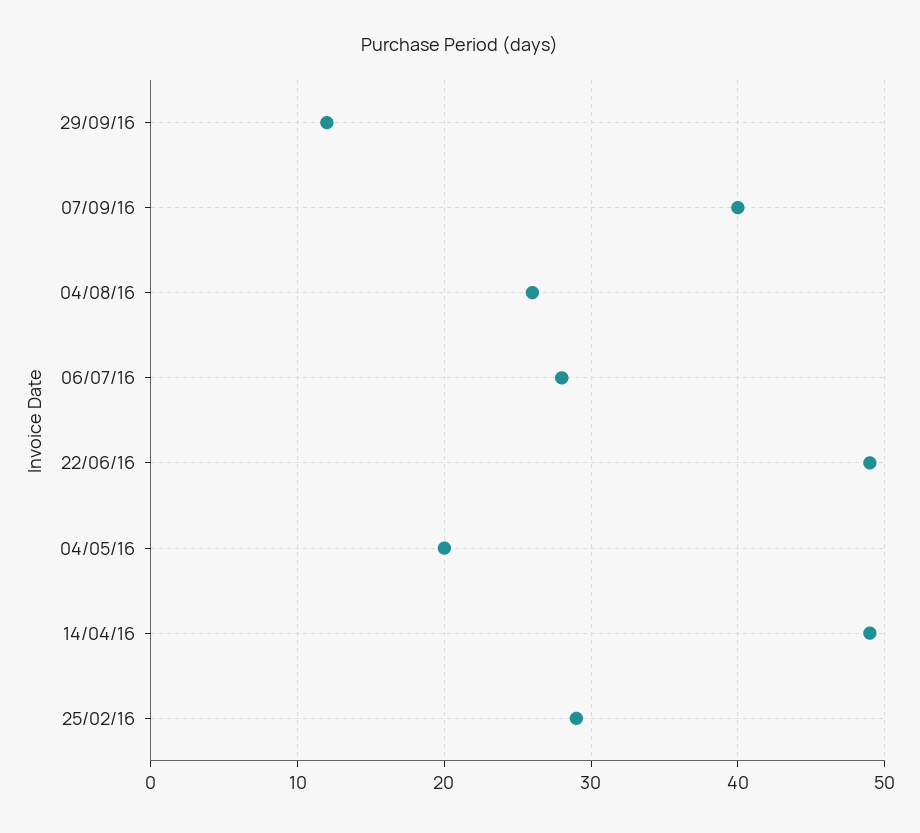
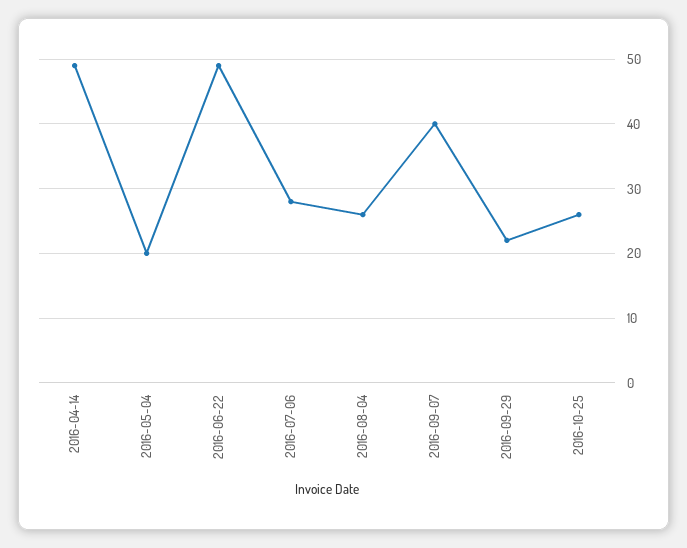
29/09/16: 12 -> 22
25/02/16: 29 -> none
2016-10-25: none -> 26

